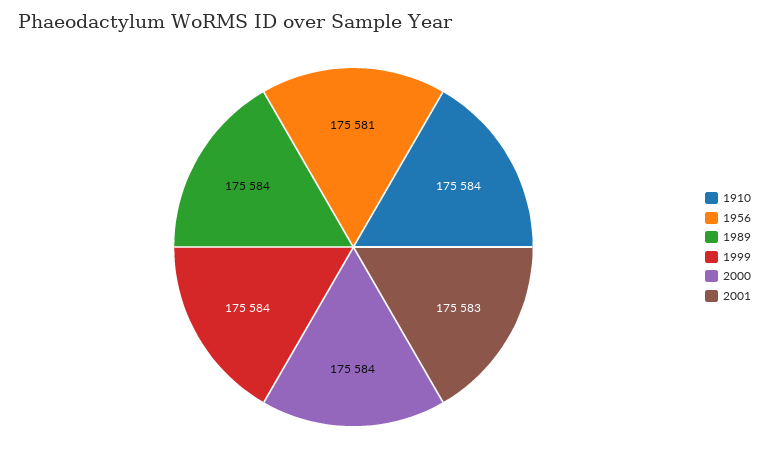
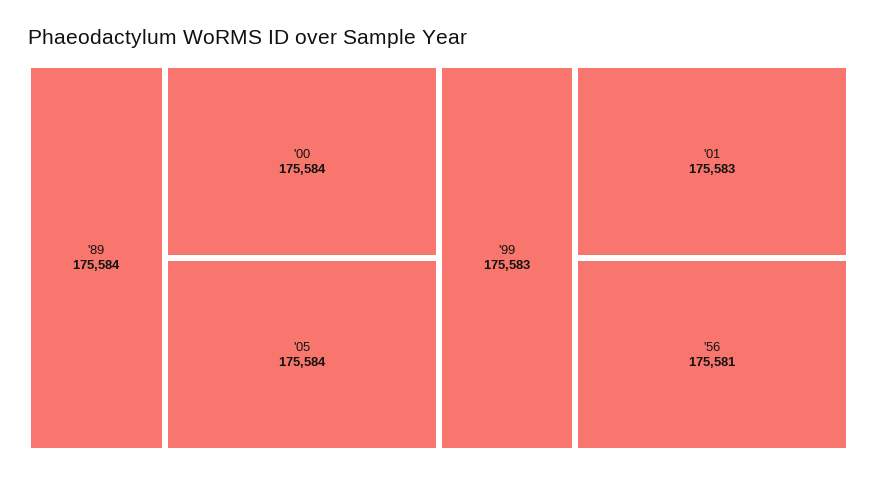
1910: 175584 -> none
1999: 175584 -> 175583
'05: none -> 175584

